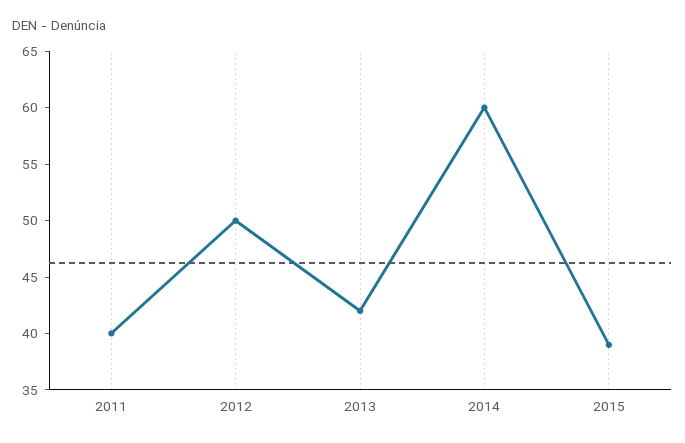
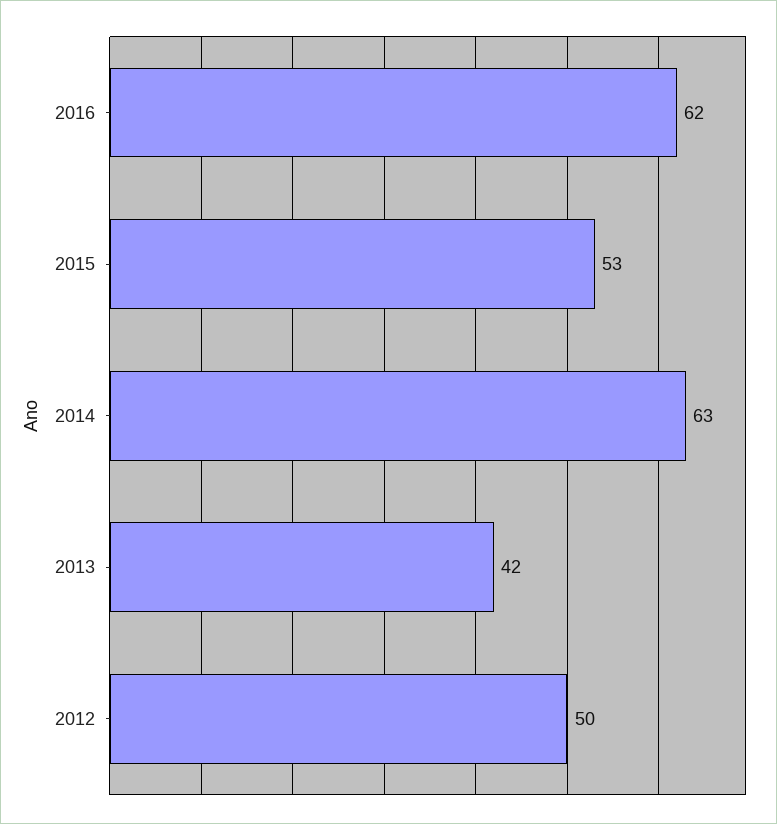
2011: 40 -> none
2014: 60 -> 63
2015: 39 -> 53
2016: none -> 62

